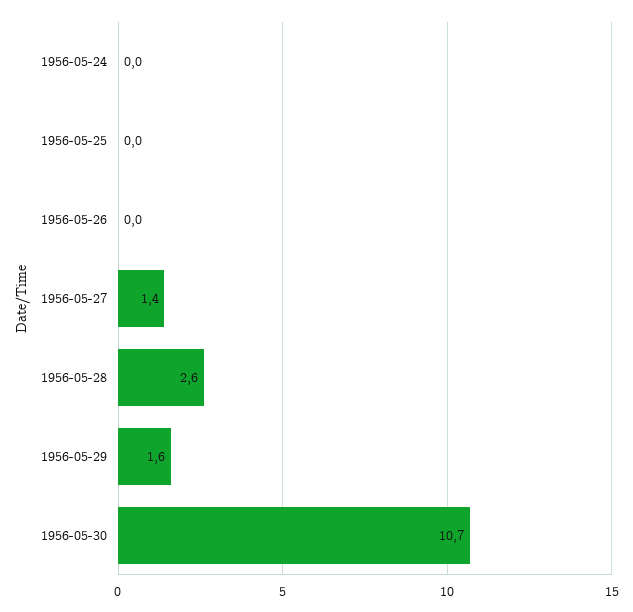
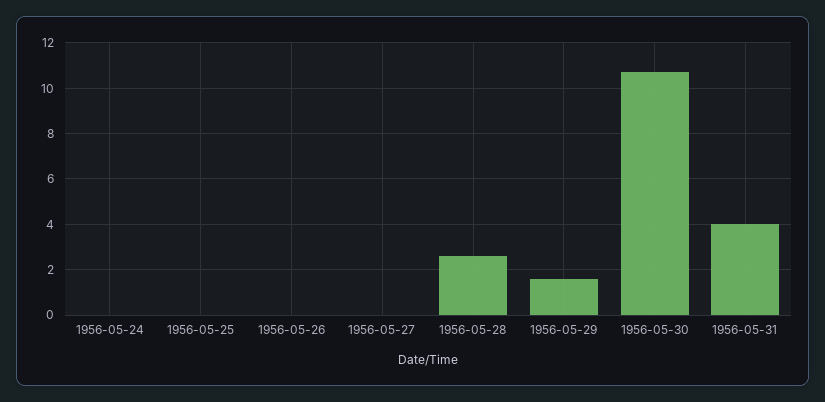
1956-05-27: 1.4 -> 0
1956-05-31: none -> 4

